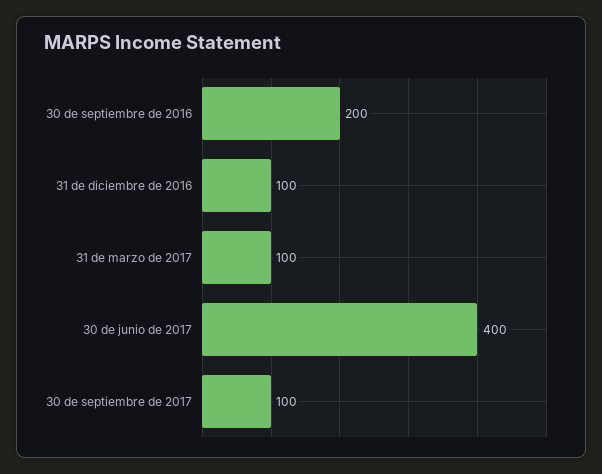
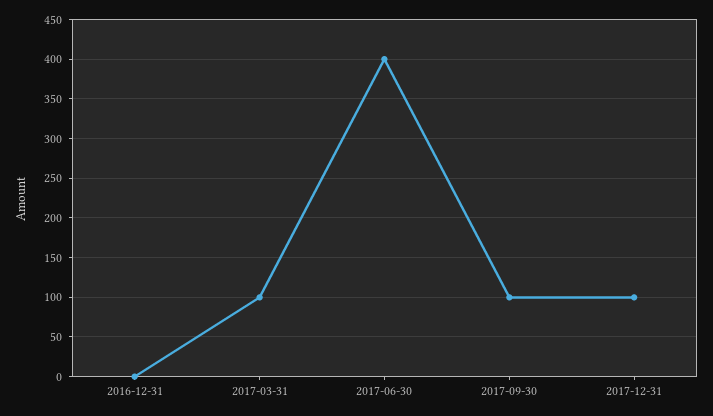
30 de septiembre de 2016: 200 -> none
31 de diciembre de 2016: 100 -> 0
2017-12-31: none -> 100

